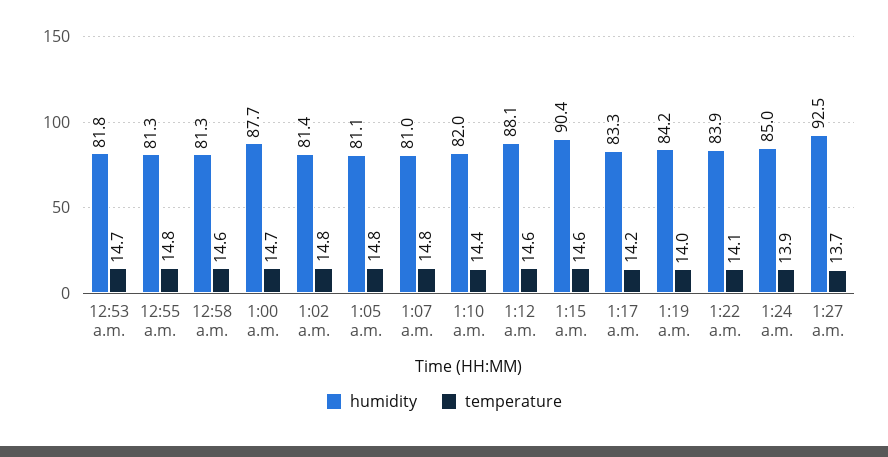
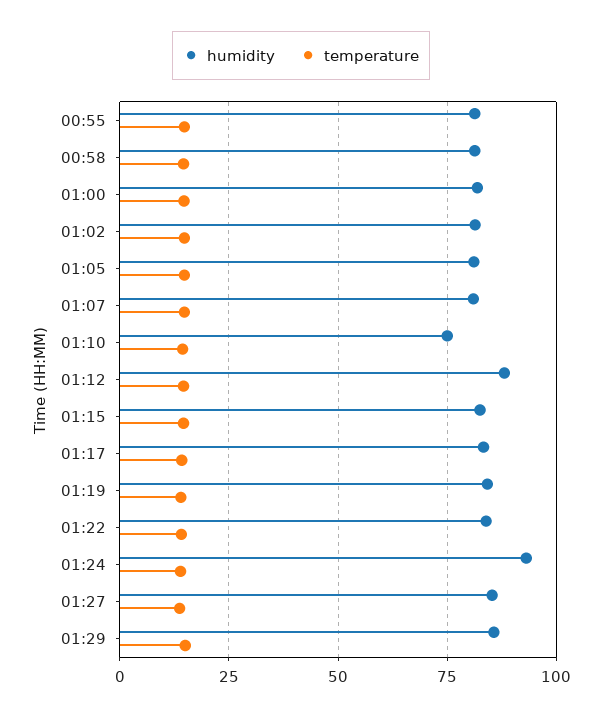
humidity, 12:53 a.m.: 81.8 -> none
temperature, 12:53 a.m.: 14.7 -> none
humidity, 1:00 a.m.: 87.7 -> 82.5
humidity, 1:10 a.m.: 82 -> 75
humidity, 1:15 a.m.: 90.4 -> 82.5
humidity, 1:24 a.m.: 85 -> 92.5
humidity, 1:27 a.m.: 92.5 -> 85
humidity, 01:29: none -> 85
temperature, 01:29: none -> 15

